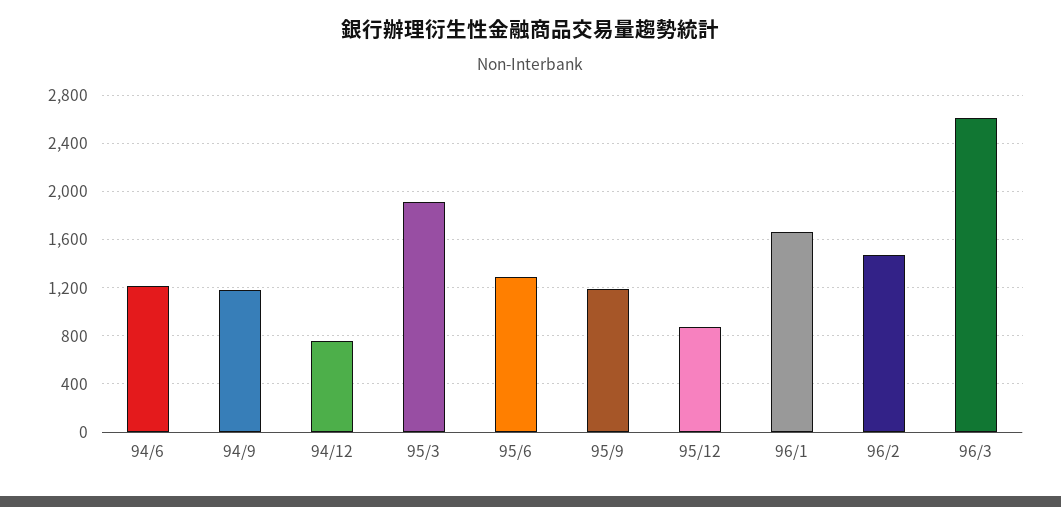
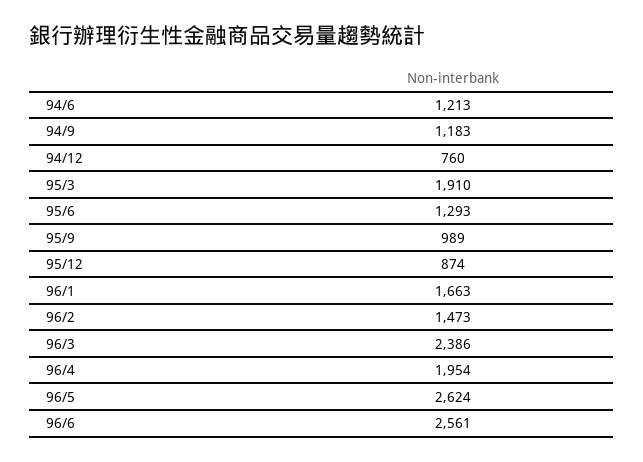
95/9: 1200 -> 989
96/3: 2600 -> 2386
96/4: none -> 1954
96/5: none -> 2624
96/6: none -> 2561

